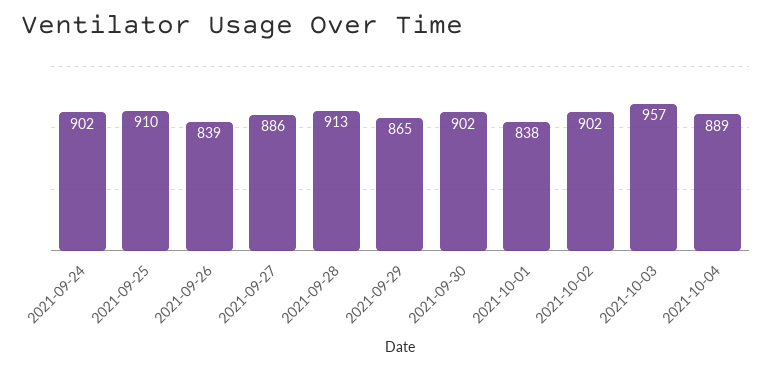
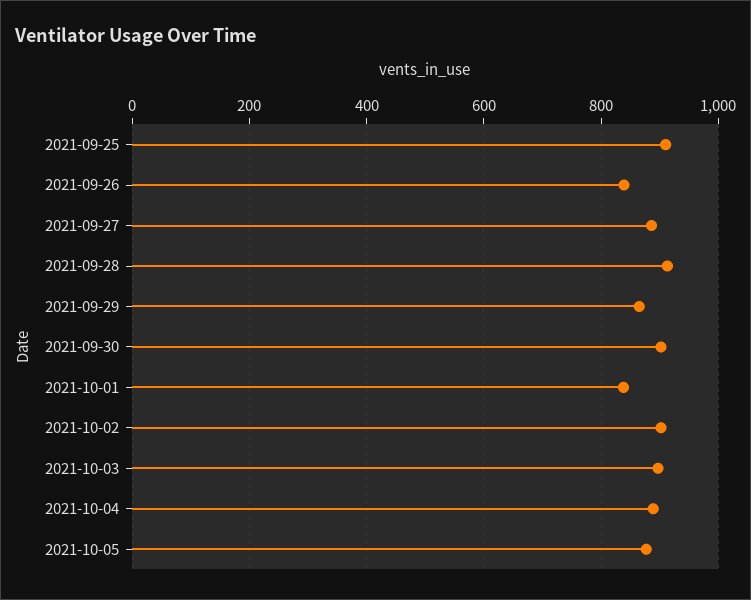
2021-09-24: 902 -> none
2021-10-03: 957 -> 900
2021-10-05: none -> 880

